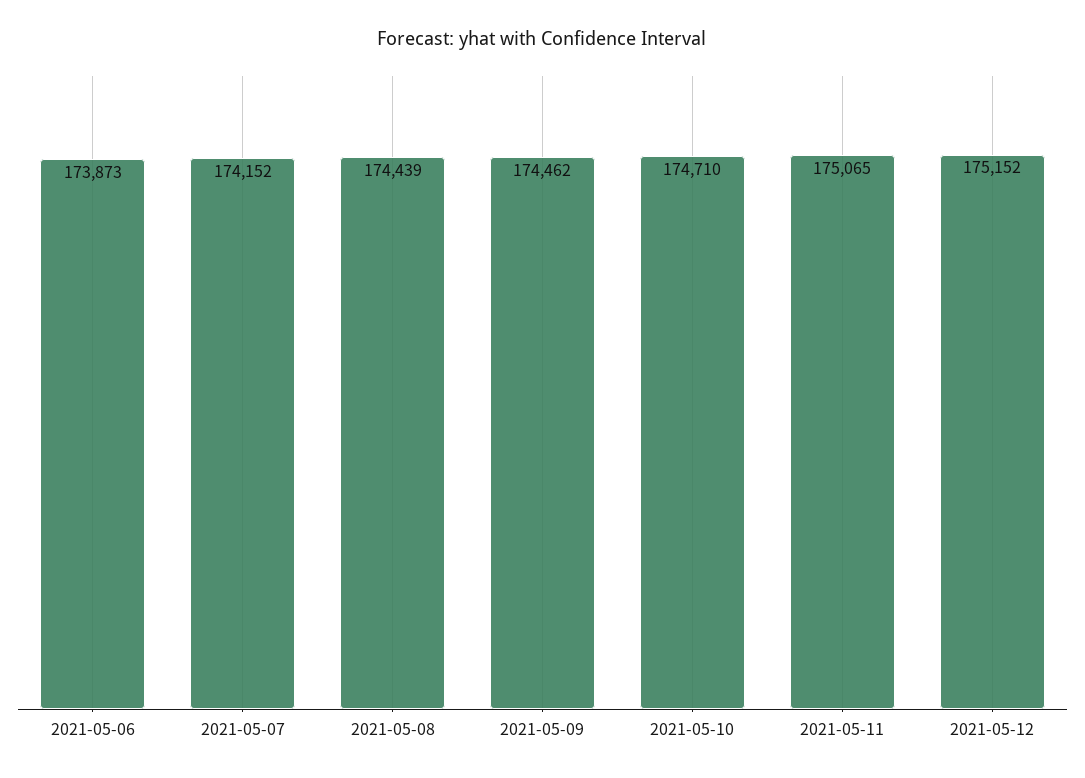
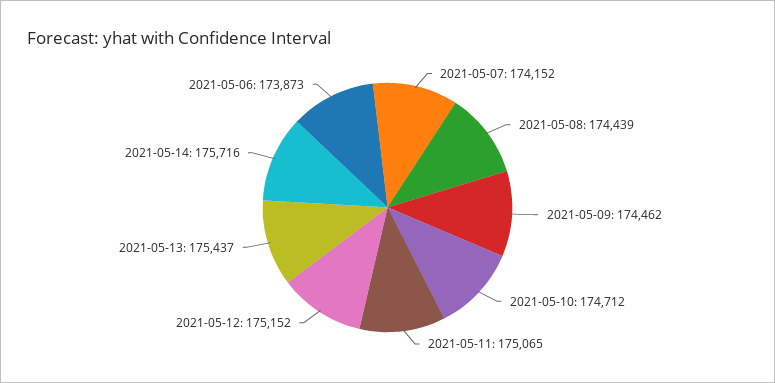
2021-05-10: 174710 -> 174712
2021-05-13: none -> 175437
2021-05-14: none -> 175716

